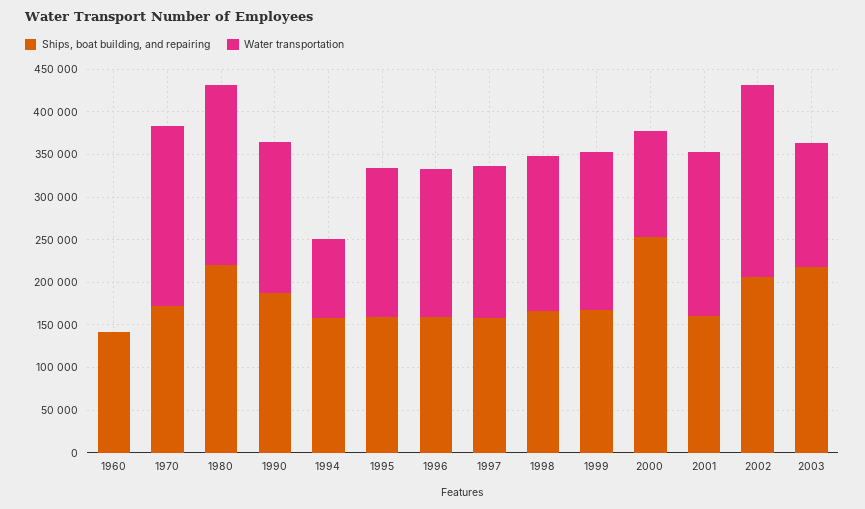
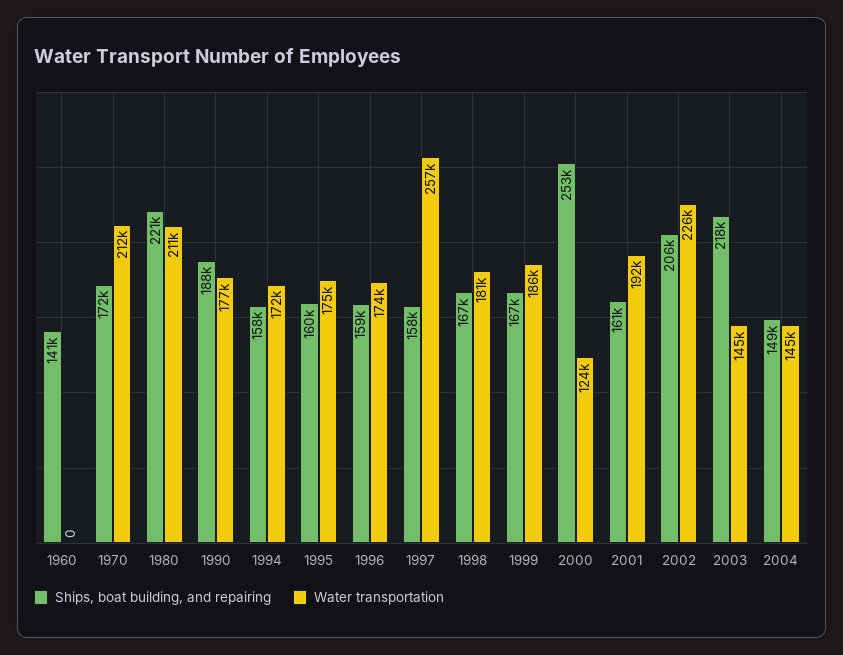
Water transportation, 1994: 90000 -> 172000
Water transportation, 1997: 180000 -> 257000
Ships, boat building, and repairing, 2004: none -> 149000
Water transportation, 2004: none -> 145000

